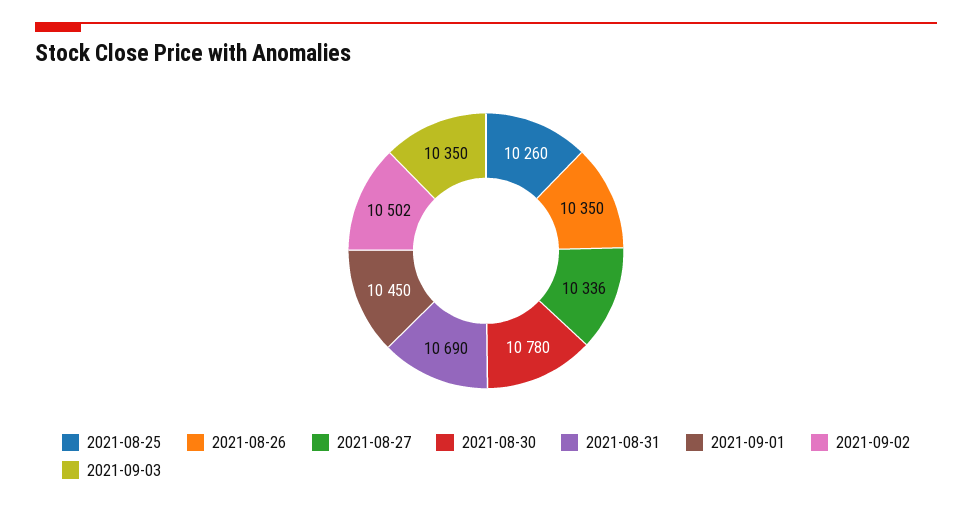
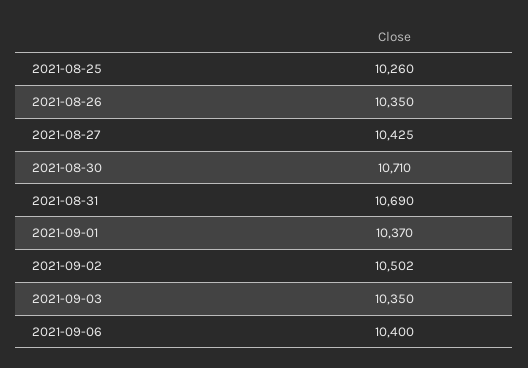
2021-08-27: 10336 -> 10425
2021-08-30: 10780 -> 10710
2021-09-01: 10450 -> 10370
2021-09-06: none -> 10400

